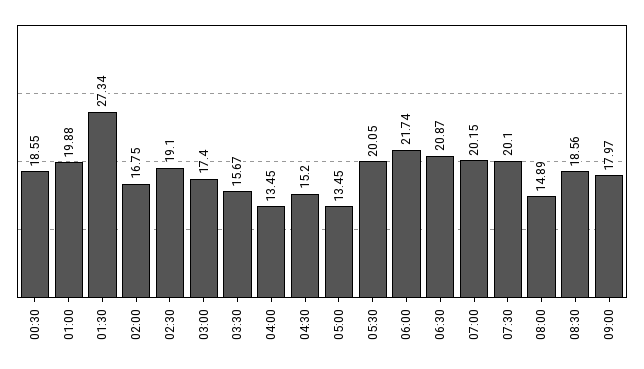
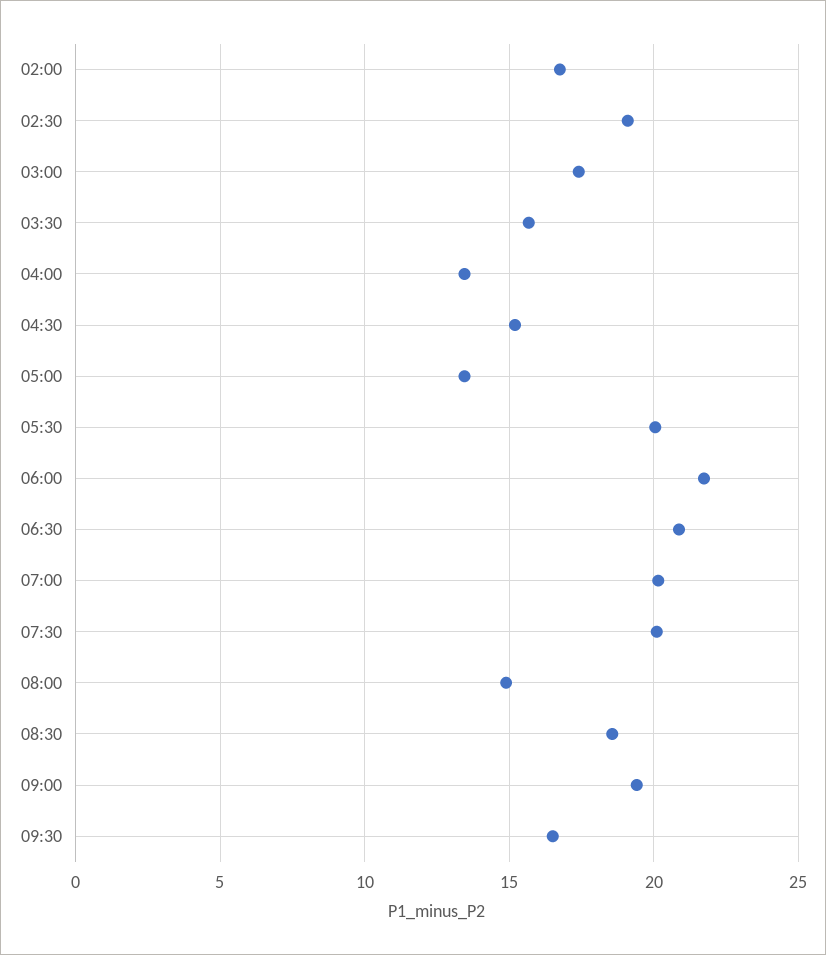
00:30: 18.55 -> none
01:00: 19.88 -> none
01:30: 27.34 -> none
09:00: 17.97 -> 19.5
09:30: none -> 16.5

